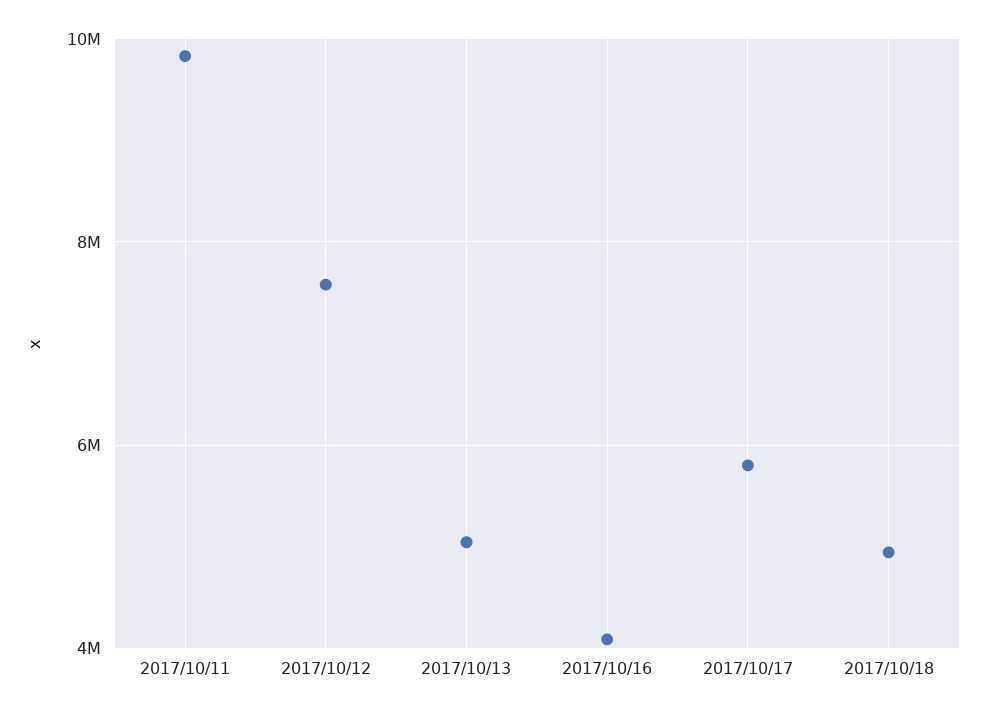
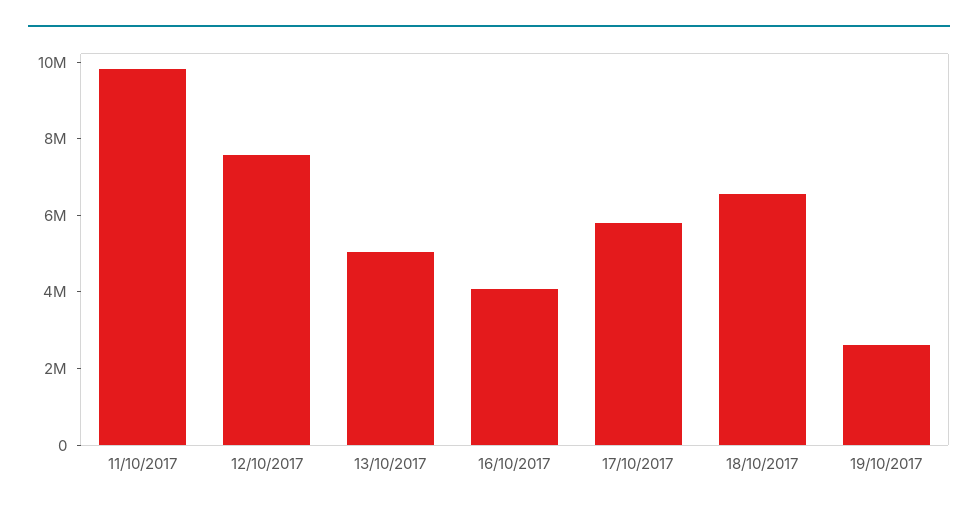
2017/10/18: 5000000 -> 6500000
19/10/2017: none -> 2500000

